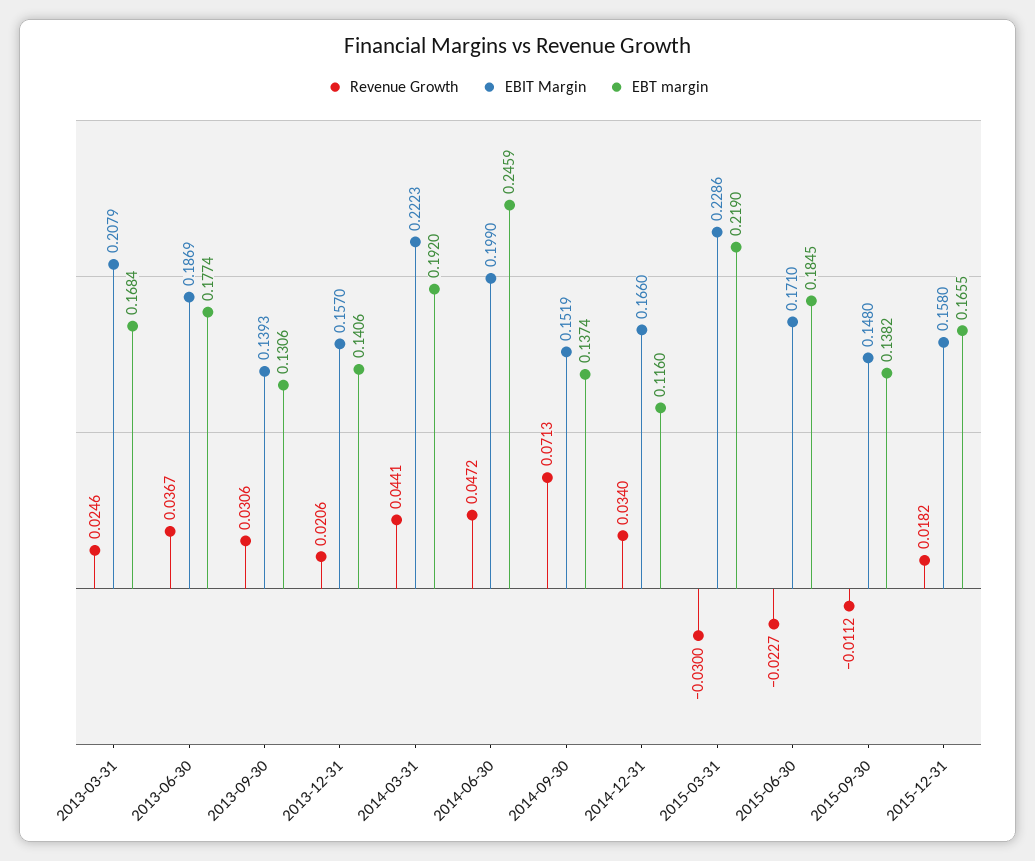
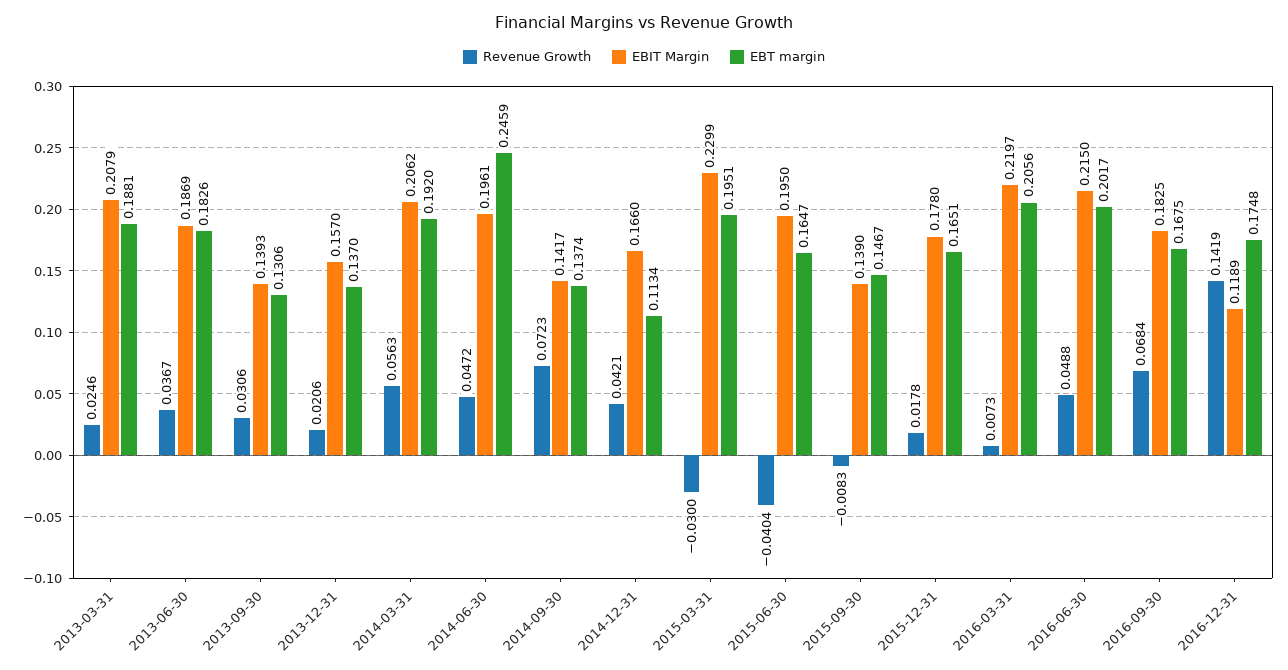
EBT margin, 2013-03-31: 0.1684 -> 0.1881
EBT margin, 2013-06-30: 0.1774 -> 0.1826
EBT margin, 2013-12-31: 0.1406 -> 0.137
Revenue Growth, 2014-03-31: 0.0441 -> 0.0563
EBIT Margin, 2014-03-31: 0.2223 -> 0.2062
EBIT Margin, 2014-06-30: 0.199 -> 0.1961
Revenue Growth, 2014-09-30: 0.0713 -> 0.0723
EBIT Margin, 2014-09-30: 0.1519 -> 0.1417
Revenue Growth, 2014-12-31: 0.034 -> 0.0421
EBT margin, 2014-12-31: 0.116 -> 0.1134
EBIT Margin, 2015-03-31: 0.2286 -> 0.2299
EBT margin, 2015-03-31: 0.219 -> 0.1951
Revenue Growth, 2015-06-30: -0.0227 -> -0.0404
EBIT Margin, 2015-06-30: 0.171 -> 0.195
EBT margin, 2015-06-30: 0.1845 -> 0.1647
Revenue Growth, 2015-09-30: -0.0112 -> -0.0083
EBIT Margin, 2015-09-30: 0.148 -> 0.139
EBT margin, 2015-09-30: 0.1382 -> 0.1467
Revenue Growth, 2015-12-31: 0.0182 -> 0.0178
EBIT Margin, 2015-12-31: 0.158 -> 0.178
EBT margin, 2015-12-31: 0.1655 -> 0.1651
Revenue Growth, 2016-03-31: none -> 0.0073
EBIT Margin, 2016-03-31: none -> 0.2197
EBT margin, 2016-03-31: none -> 0.2056
Revenue Growth, 2016-06-30: none -> 0.0488
EBIT Margin, 2016-06-30: none -> 0.215
EBT margin, 2016-06-30: none -> 0.2017
Revenue Growth, 2016-09-30: none -> 0.0684
EBIT Margin, 2016-09-30: none -> 0.1825
EBT margin, 2016-09-30: none -> 0.1675
Revenue Growth, 2016-12-31: none -> 0.1419
EBIT Margin, 2016-12-31: none -> 0.1189
EBT margin, 2016-12-31: none -> 0.1748

